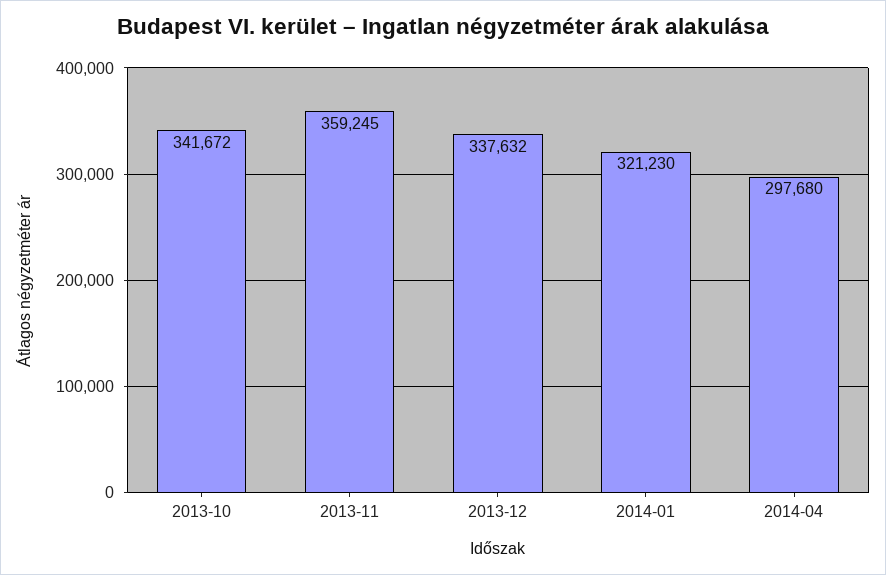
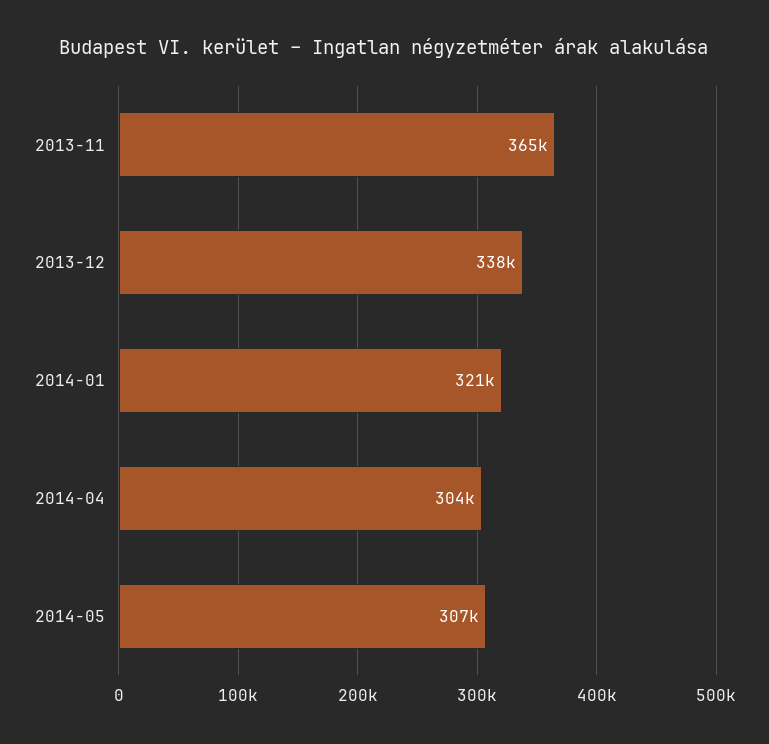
2013-10: 341672 -> none
2013-11: 359245 -> 365000
2014-04: 297680 -> 304000
2014-05: none -> 307000

